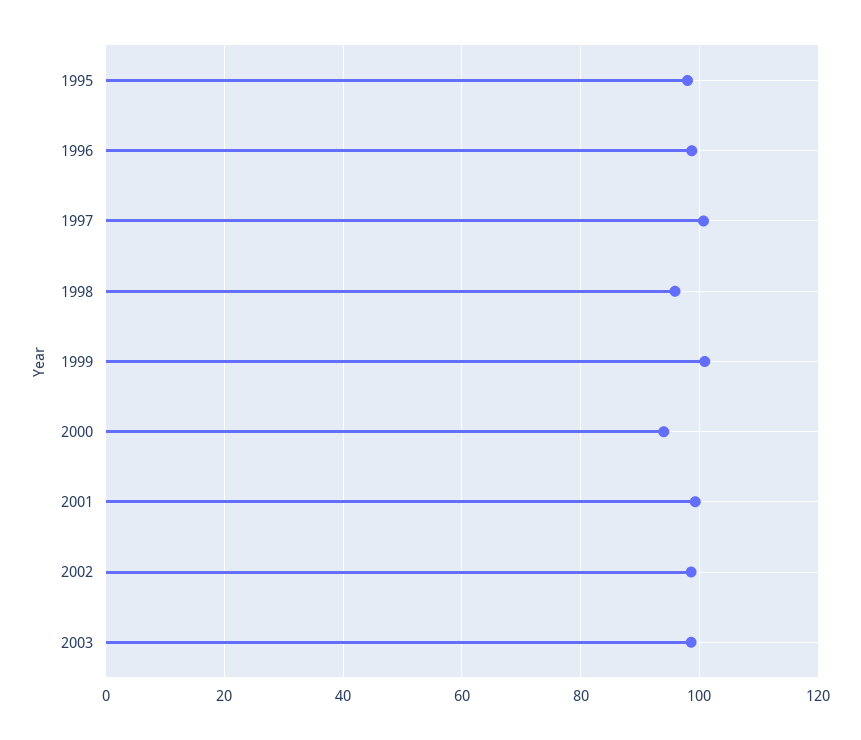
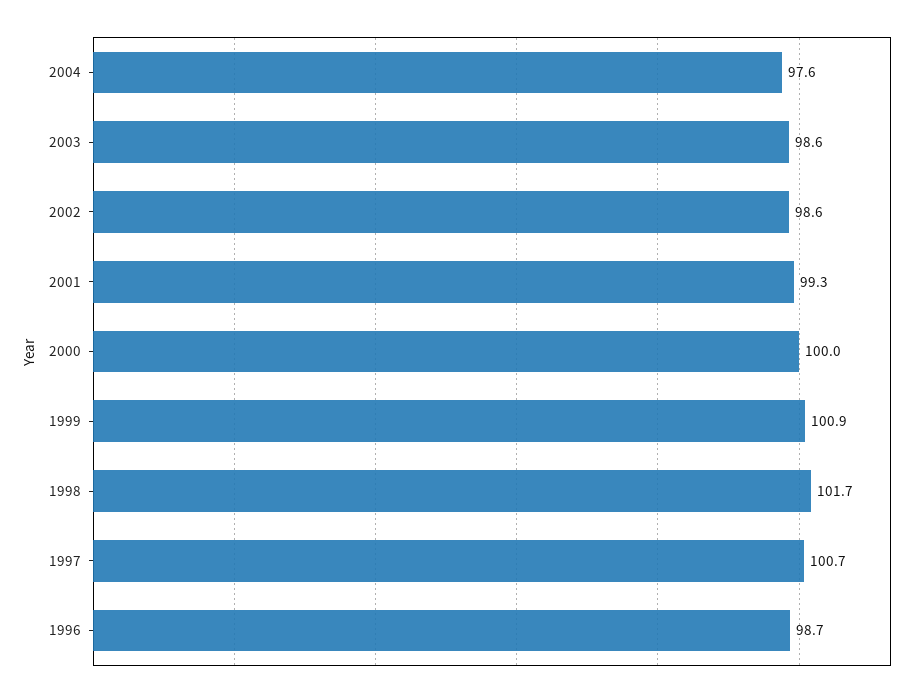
1995: 98 -> none
1998: 96 -> 101.7
2000: 94 -> 100
2004: none -> 97.6

